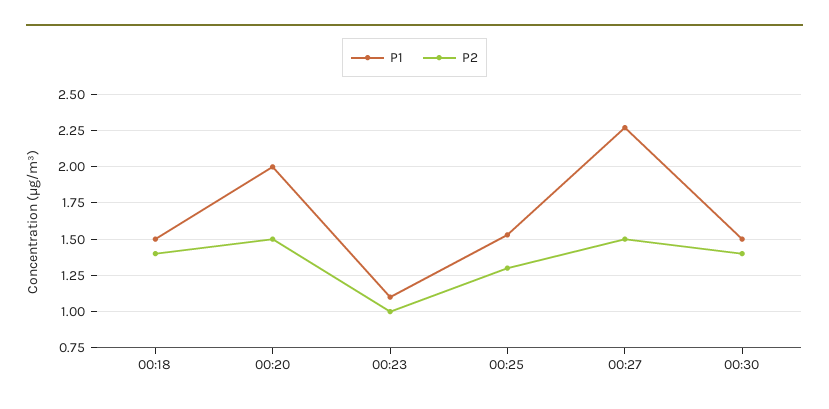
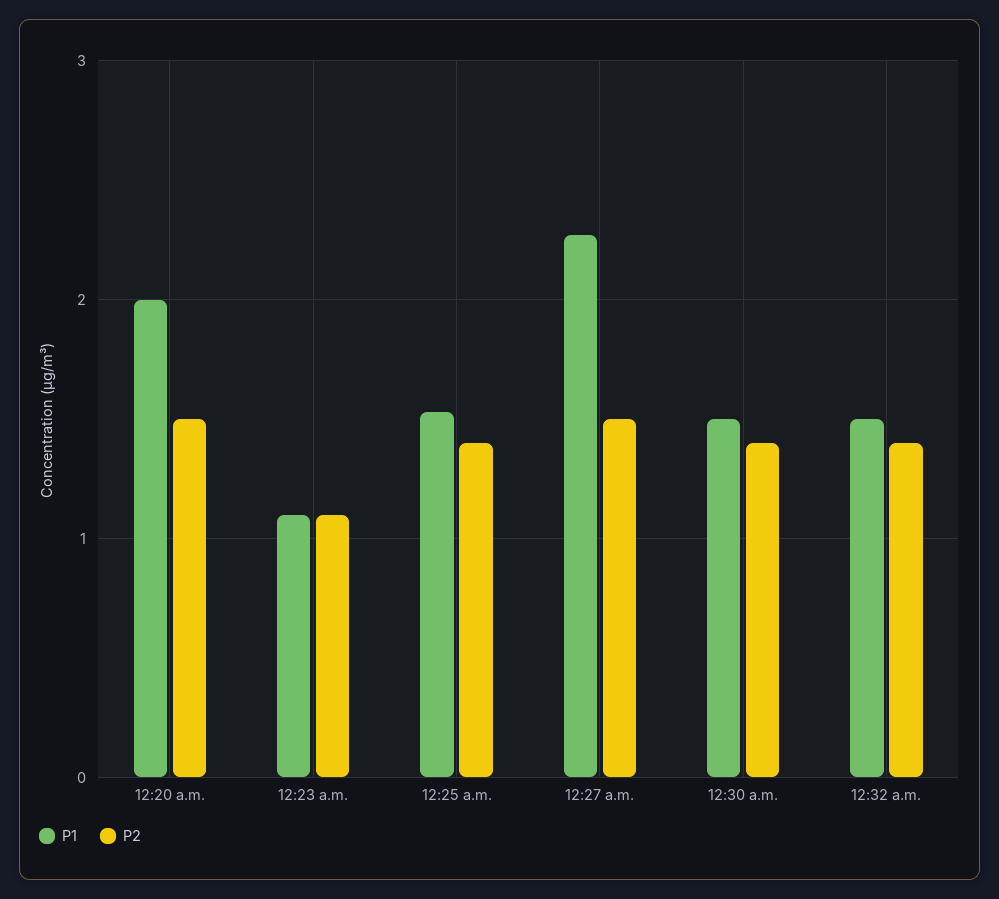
P1, 00:18: 1.5 -> none
P2, 00:18: 1.4 -> none
P2, 00:23: 1 -> 1.1
P2, 00:25: 1.3 -> 1.4
P1, 12:32 a.m.: none -> 1.5
P2, 12:32 a.m.: none -> 1.4

